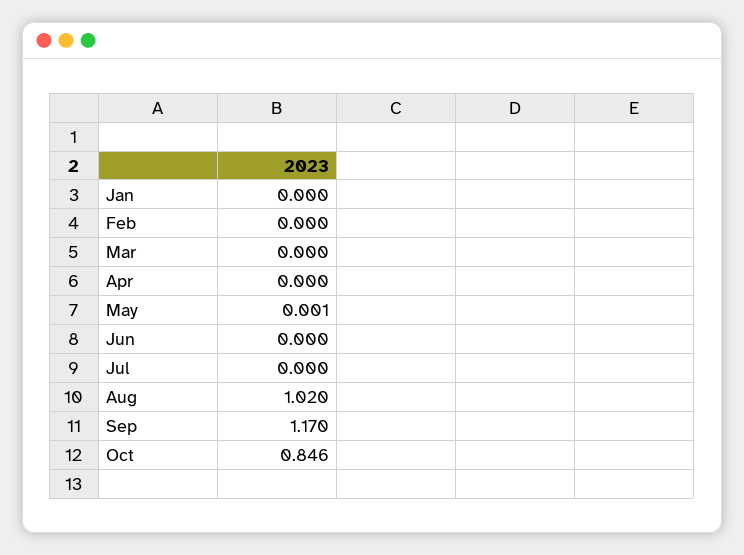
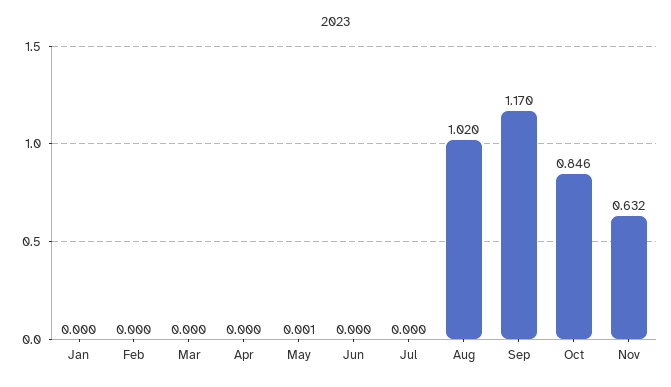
Nov: none -> 0.632

